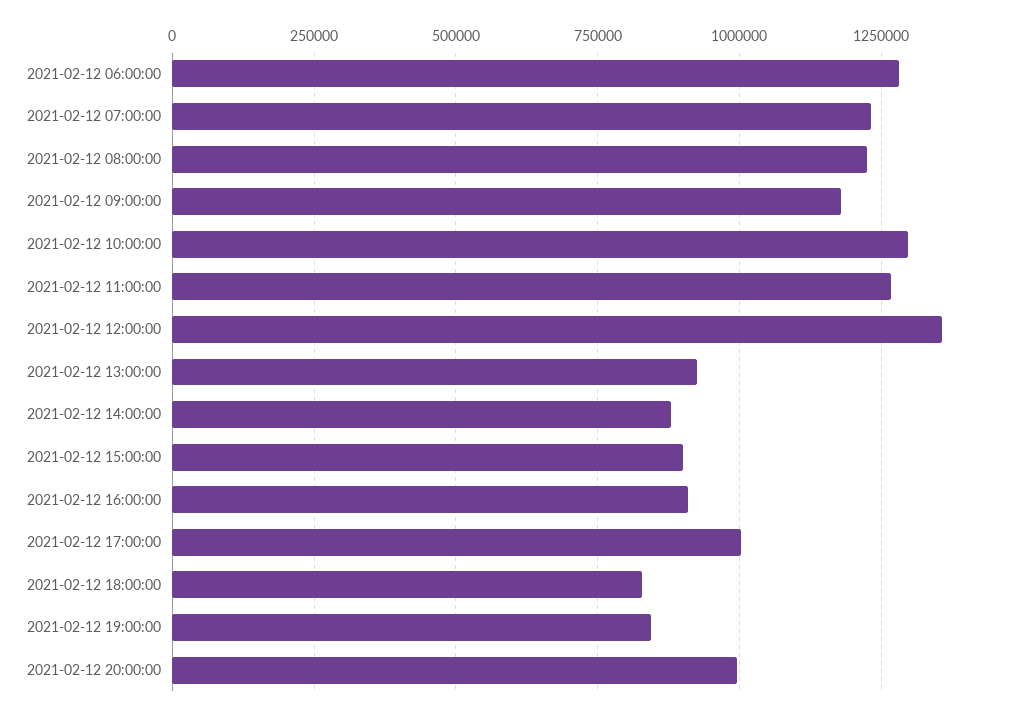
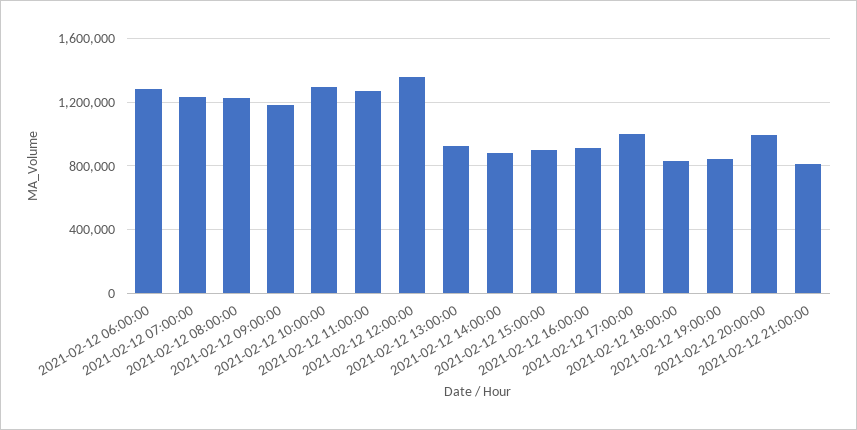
2021-02-12 21:00:00: none -> 800000

